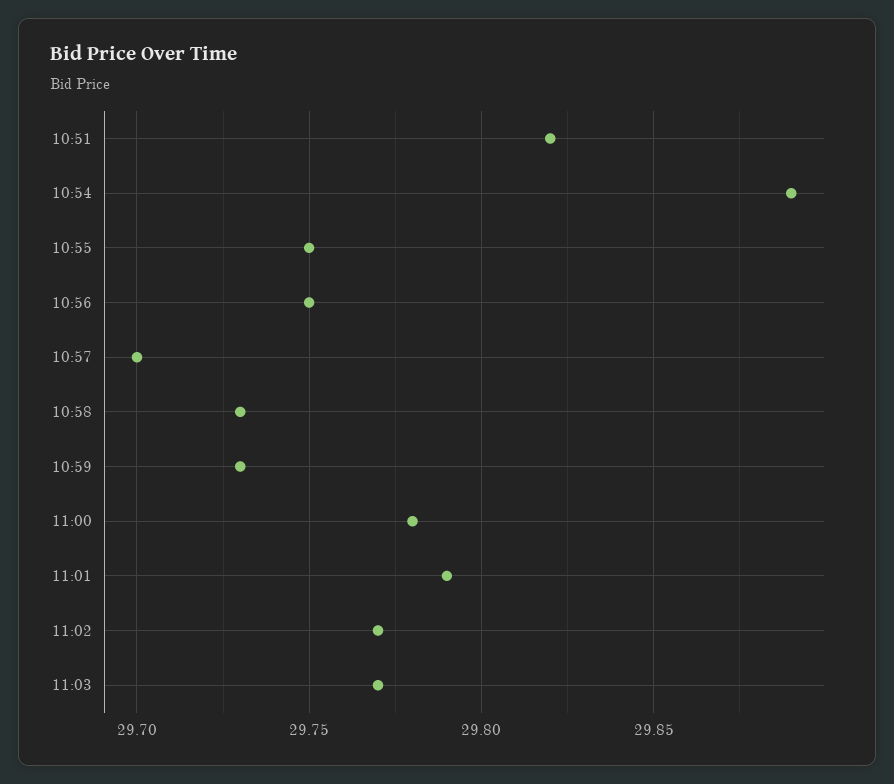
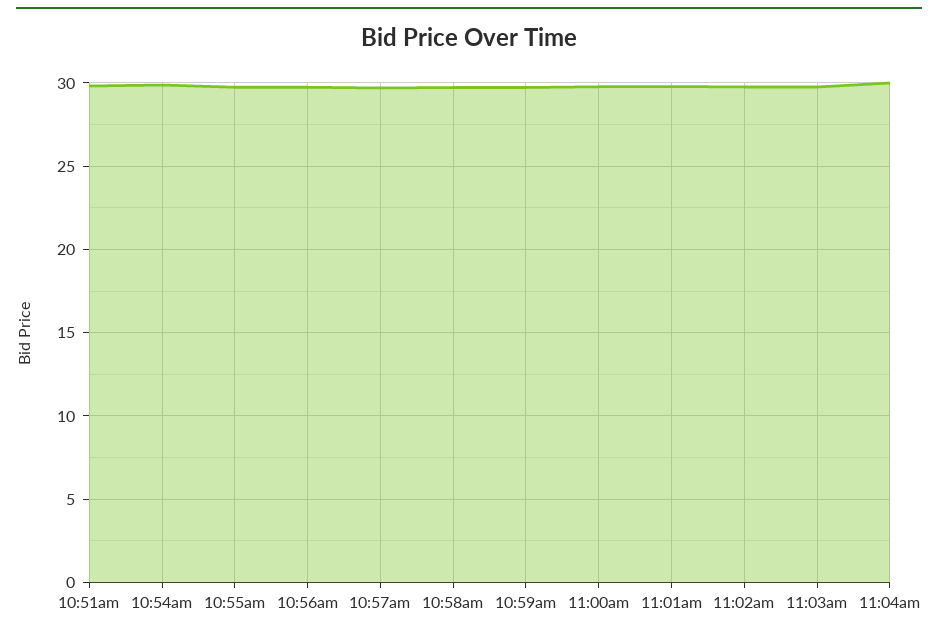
11:04am: none -> 30

